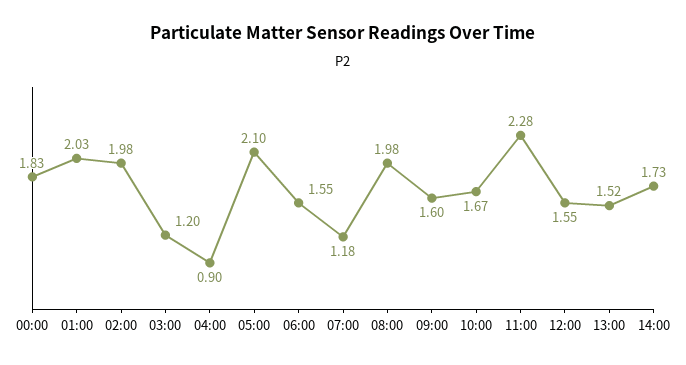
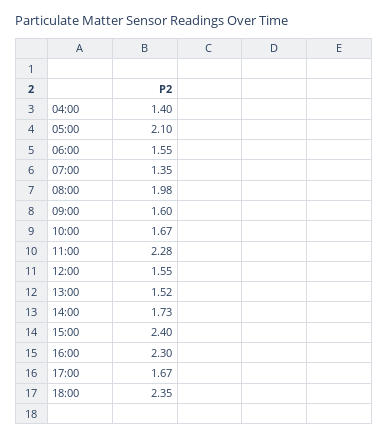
00:00: 1.83 -> none
01:00: 2.03 -> none
02:00: 1.98 -> none
03:00: 1.2 -> none
04:00: 0.9 -> 1.4
07:00: 1.18 -> 1.35
15:00: none -> 2.4
16:00: none -> 2.3
17:00: none -> 1.67
18:00: none -> 2.35

